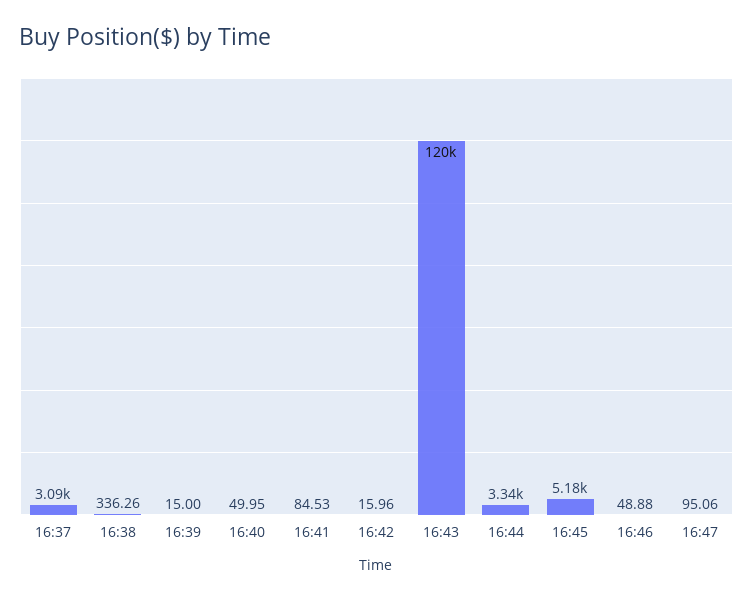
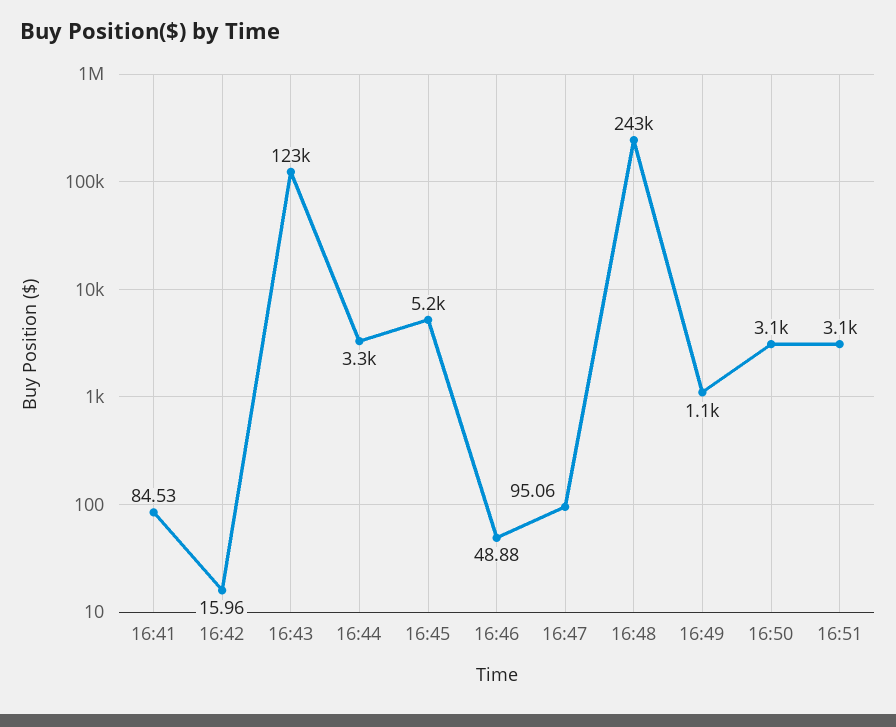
16:37: 3090 -> none
16:38: 336.26 -> none
16:39: 15 -> none
16:40: 49.95 -> none
16:43: 120000 -> 123000
16:48: none -> 243000
16:49: none -> 1100
16:50: none -> 3100
16:51: none -> 3100

